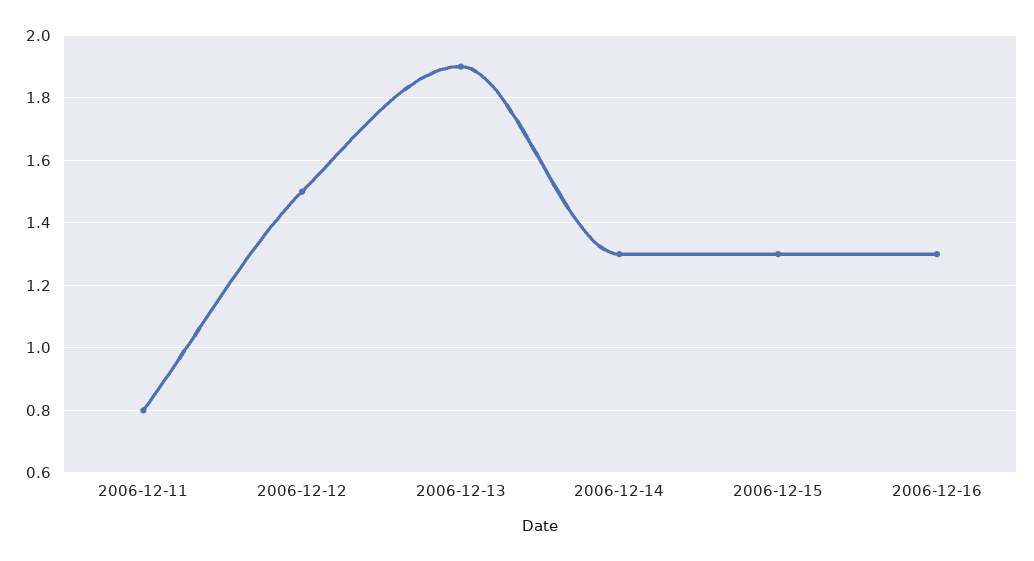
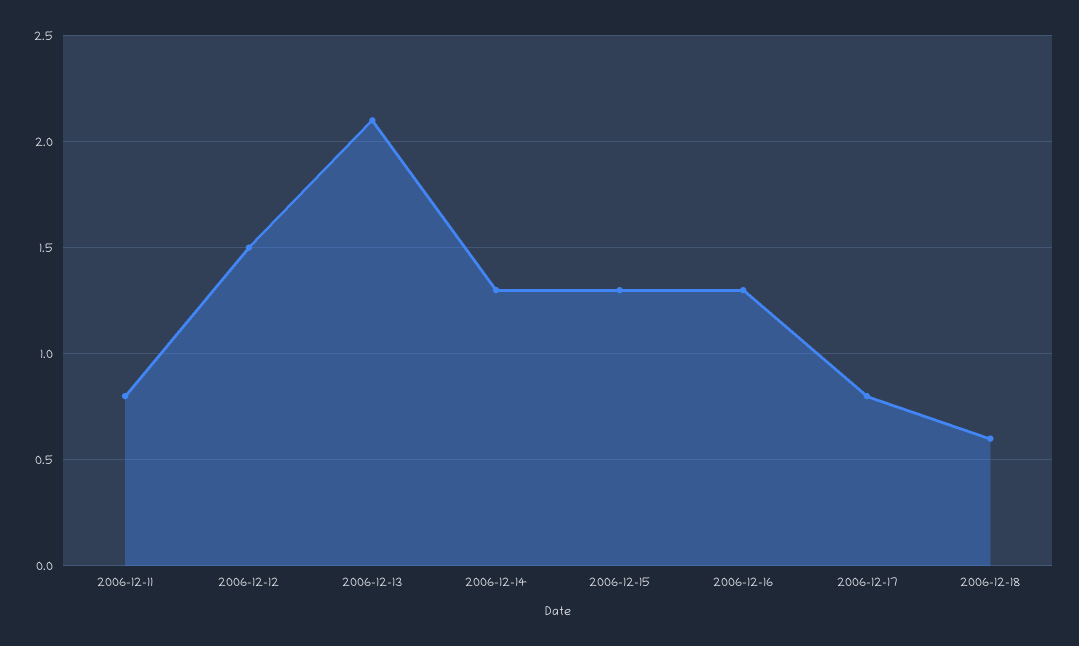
2006-12-13: 1.9 -> 2.1
2006-12-17: none -> 0.8
2006-12-18: none -> 0.6

